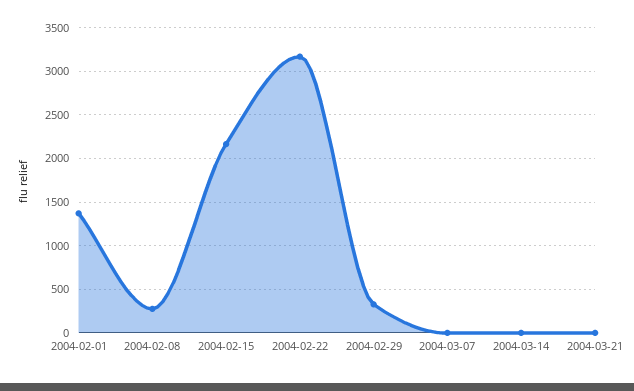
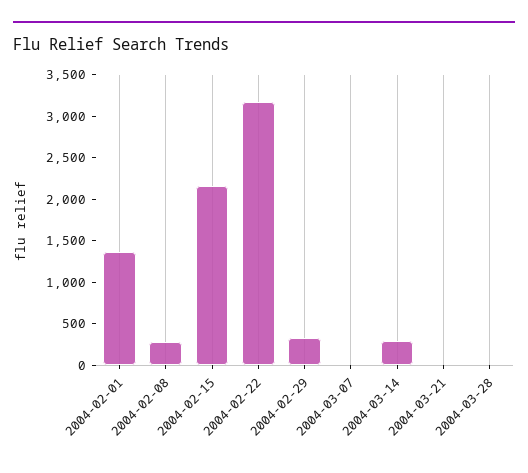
2004-03-14: 0 -> 300
2004-03-28: none -> 0

